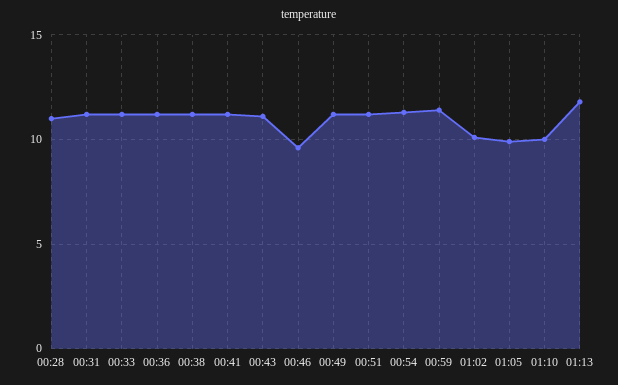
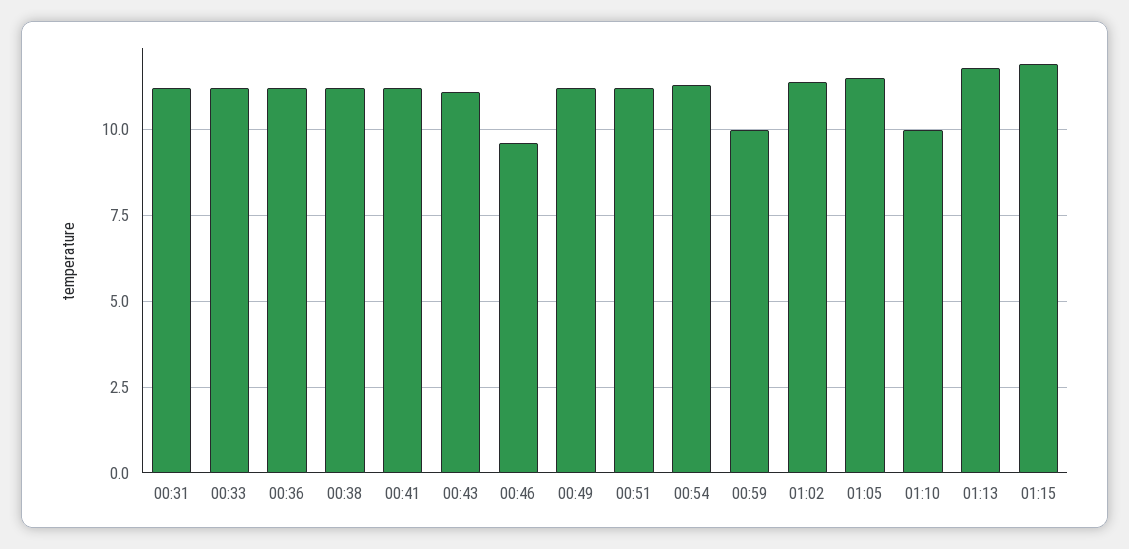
00:28: 11 -> none
00:59: 11.5 -> 10
01:02: 10 -> 11.5
01:05: 10 -> 11.5
01:15: none -> 12

